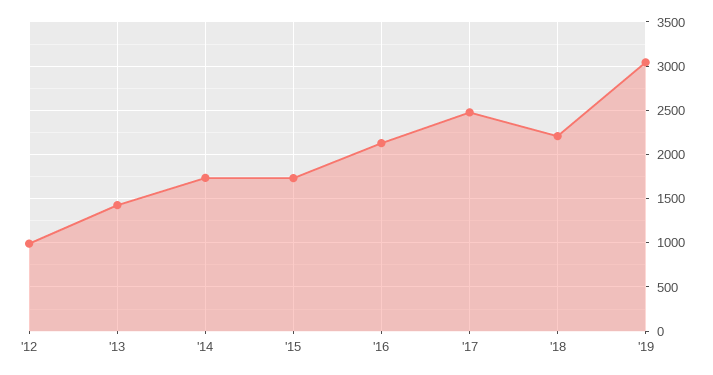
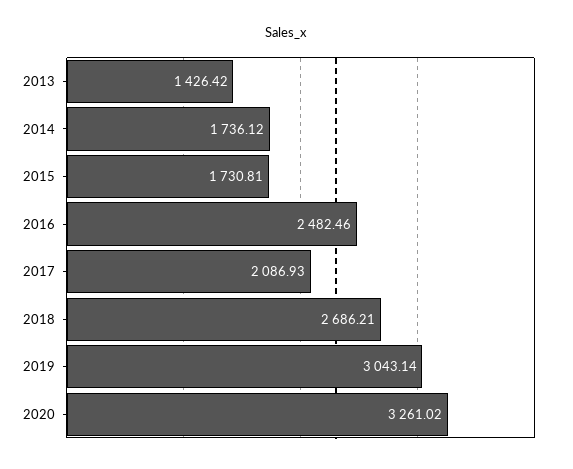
'12: 1000 -> none
'16: 2100 -> 2482.46
'17: 2500 -> 2086.93
'18: 2200 -> 2686.21
2020: none -> 3261.02

